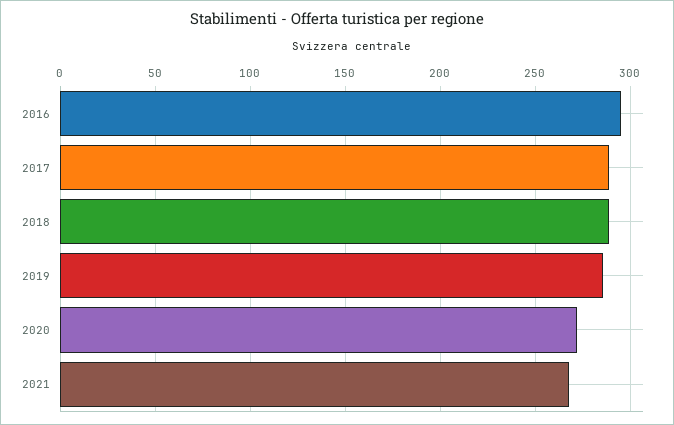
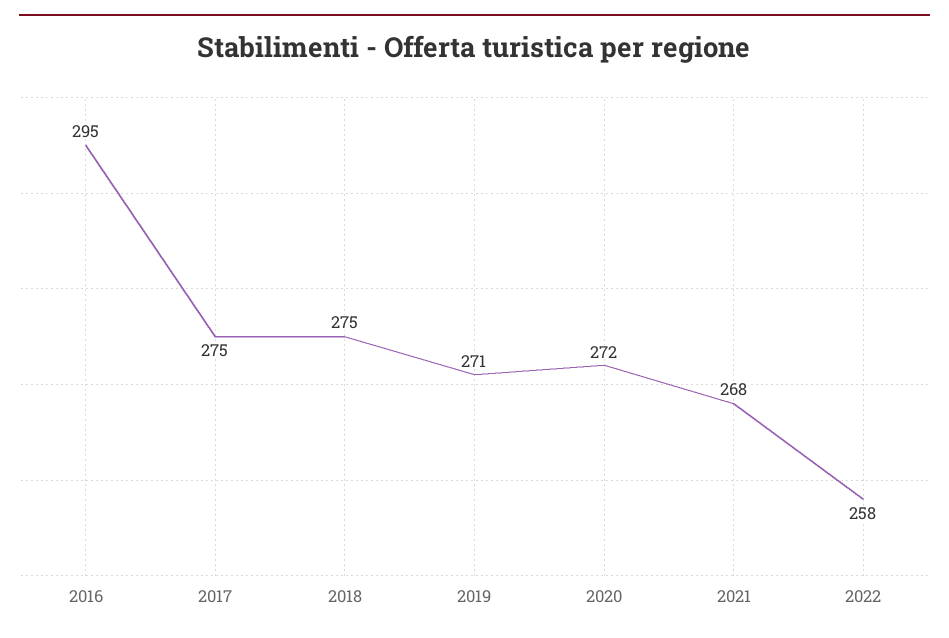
2017: 290 -> 275
2018: 290 -> 275
2019: 285 -> 271
2022: none -> 258

